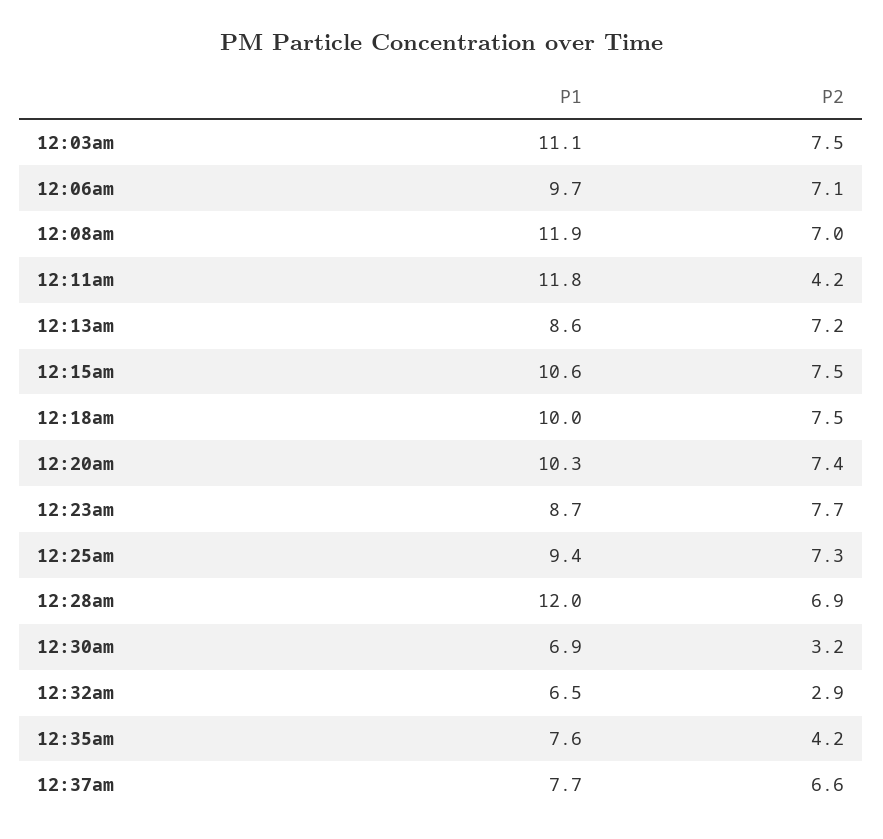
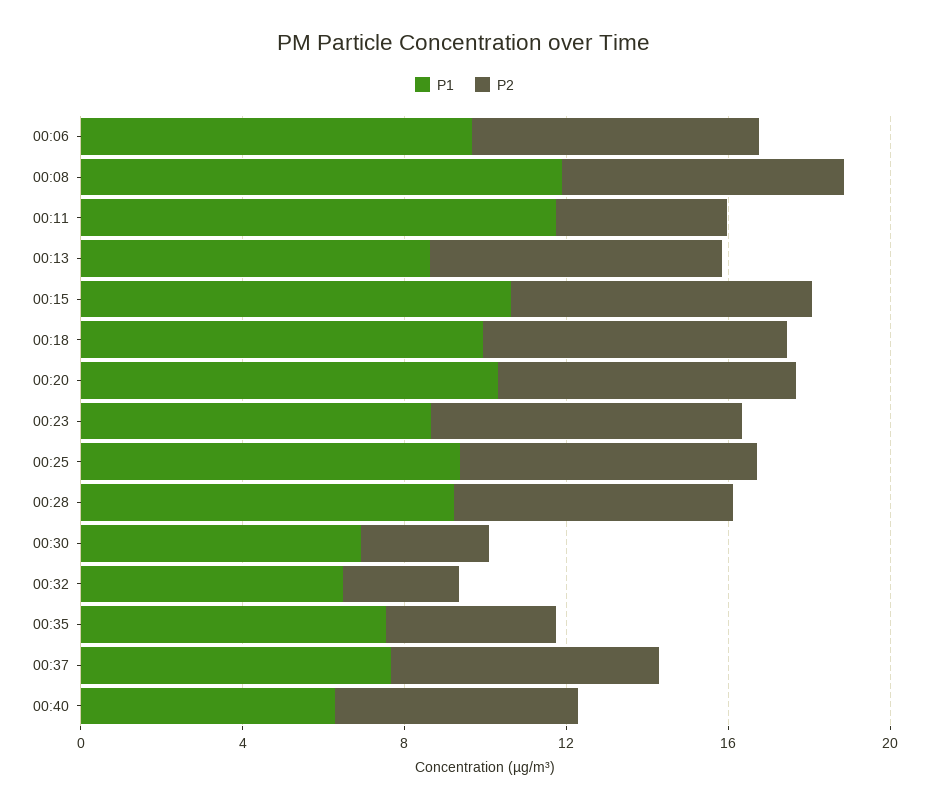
P1, 12:03am: 11.1 -> none
P2, 12:03am: 7.5 -> none
P1, 12:28am: 12 -> 9
P1, 00:40: none -> 6
P2, 00:40: none -> 6

